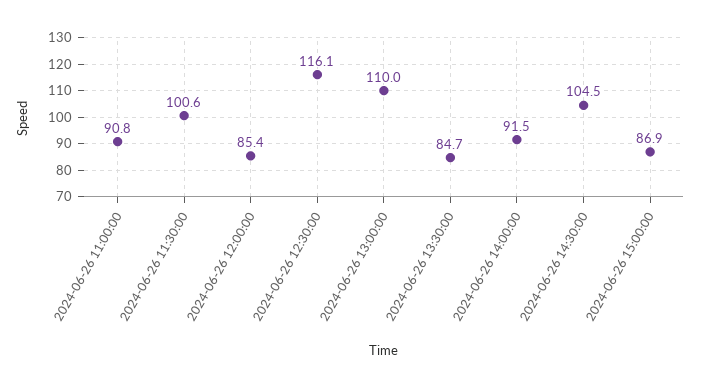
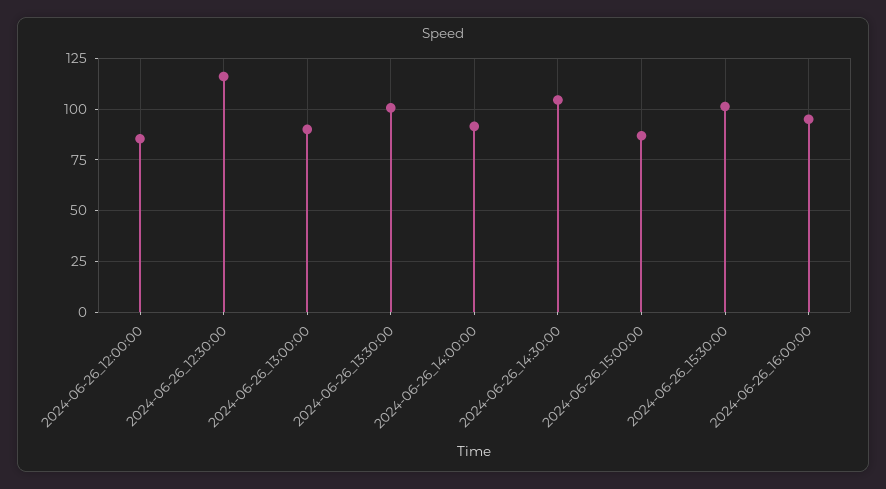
2024-06-26 11:00:00: 90.8 -> none
2024-06-26 11:30:00: 100.6 -> none
2024-06-26 13:00:00: 110 -> 90
2024-06-26 13:30:00: 84.7 -> 100
2024-06-26_15:30:00: none -> 100
2024-06-26_16:00:00: none -> 95

